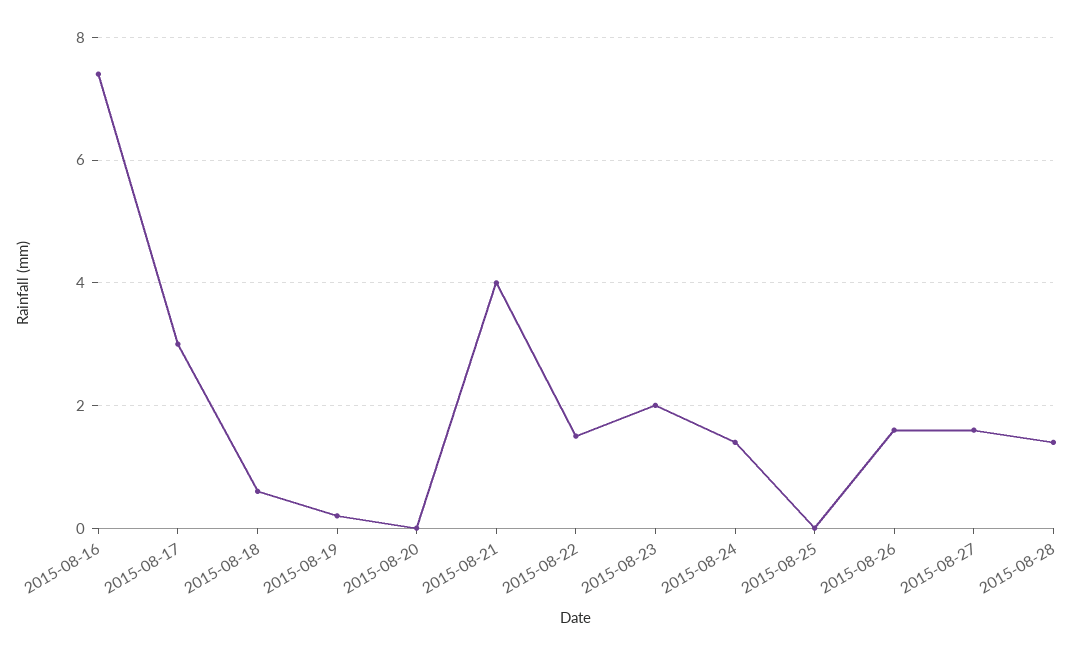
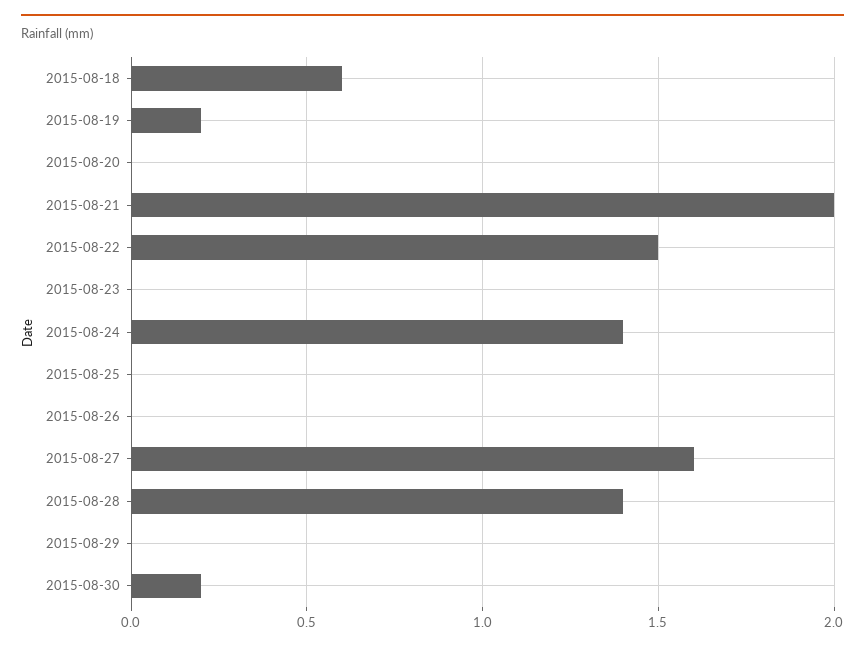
2015-08-16: 7.5 -> none
2015-08-17: 3 -> none
2015-08-21: 4 -> 2
2015-08-23: 2 -> 0
2015-08-26: 1.5 -> 0
2015-08-29: none -> 0
2015-08-30: none -> 0.2

